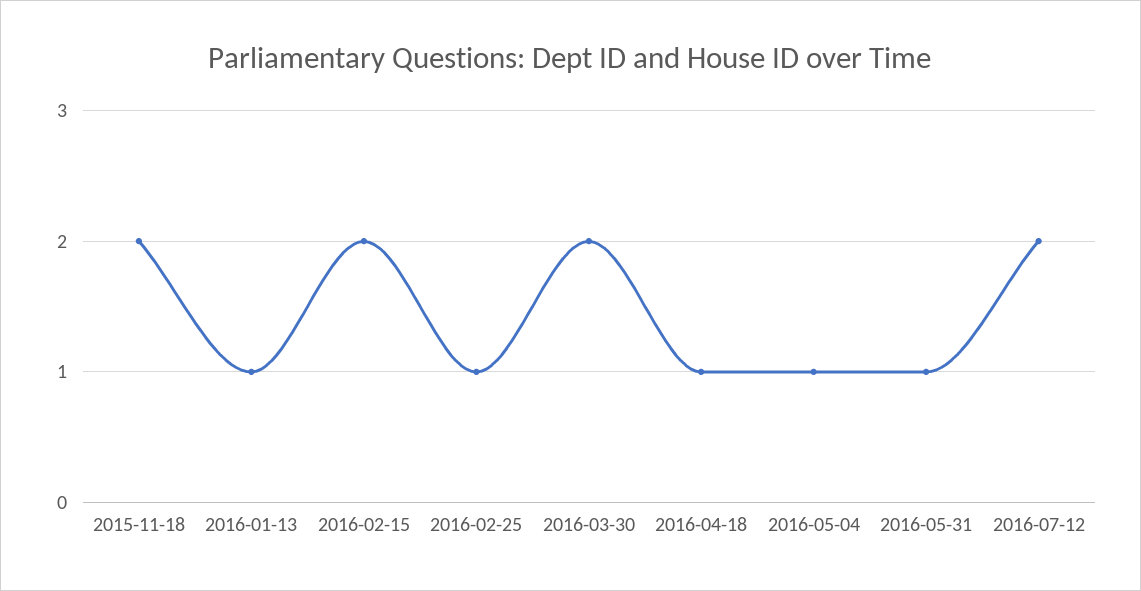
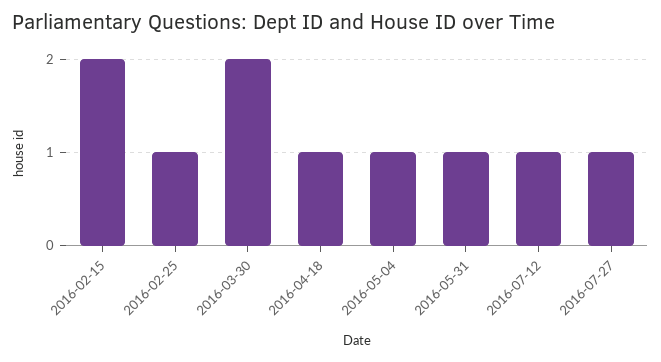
2015-11-18: 2 -> none
2016-01-13: 1 -> none
2016-07-12: 2 -> 1
2016-07-27: none -> 1

